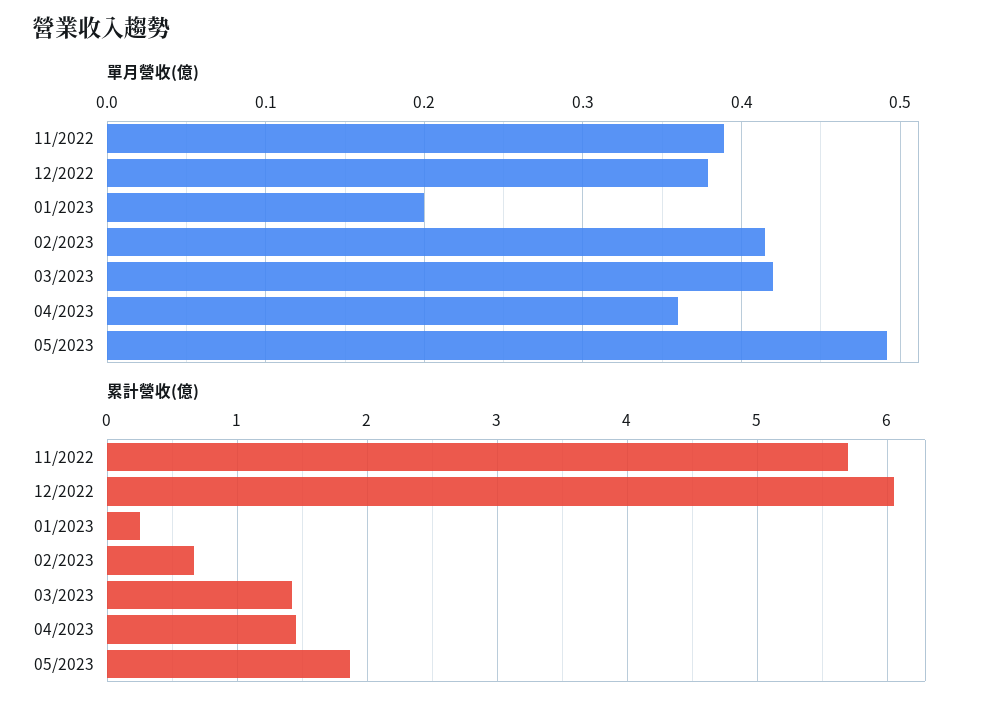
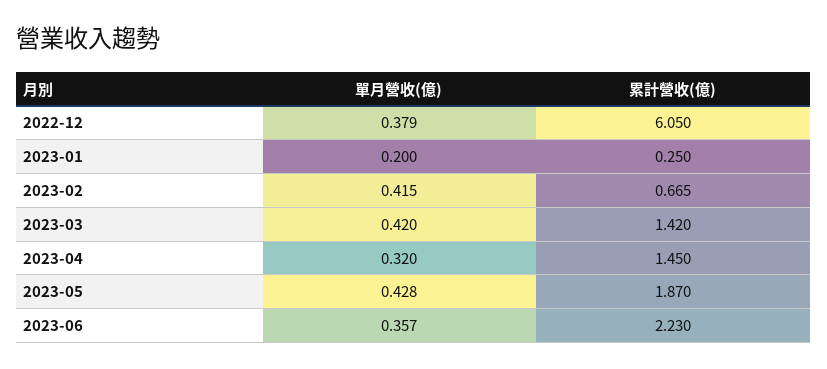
單月營收(億), 11/2022: 0.39 -> none
單月營收(億), 04/2023: 0.36 -> 0.32
單月營收(億), 05/2023: 0.49 -> 0.428
累計營收(億), 11/2022: 5.7 -> none
單月營收(億), 2023-06: none -> 0.357
累計營收(億), 2023-06: none -> 2.23

